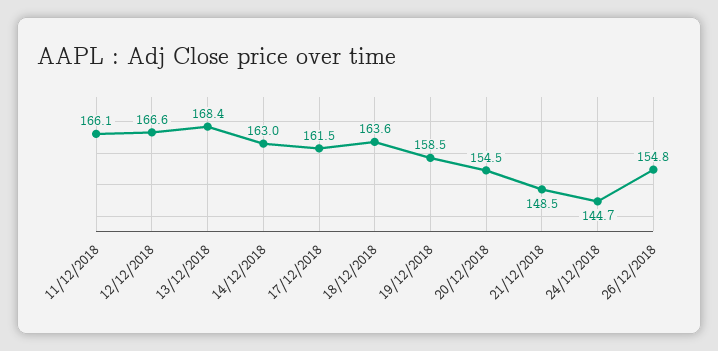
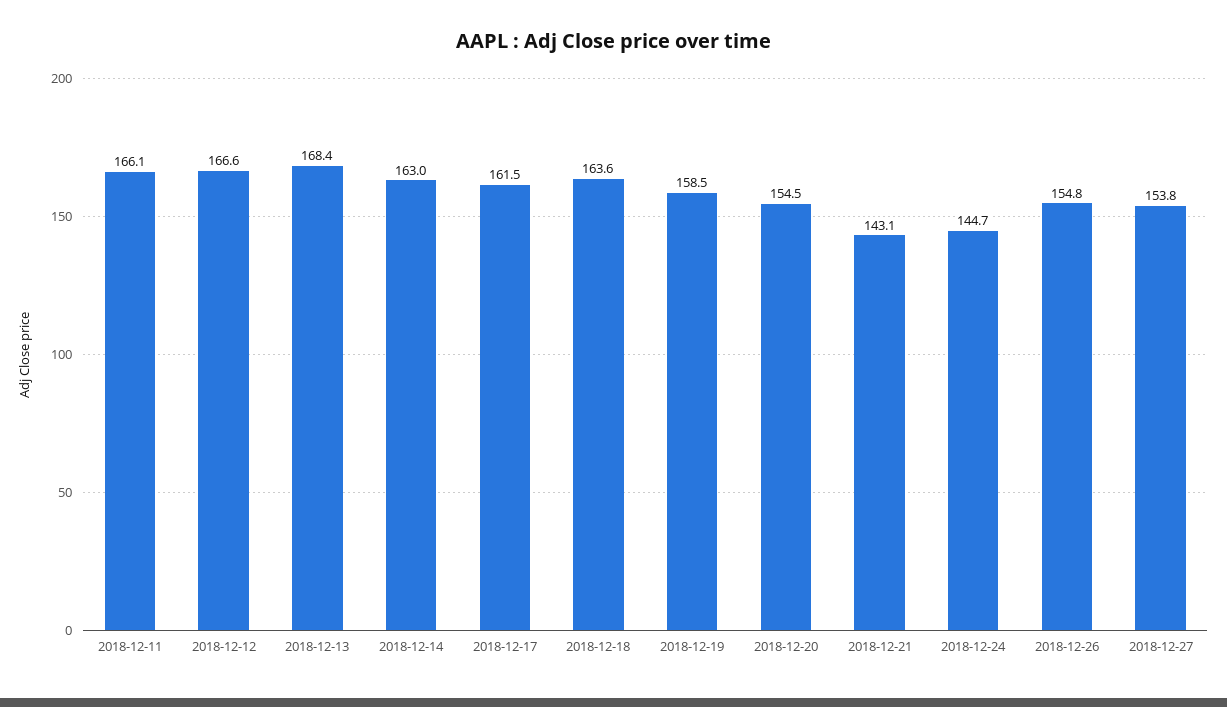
21/12/2018: 148.5 -> 143.1
2018-12-27: none -> 153.8

